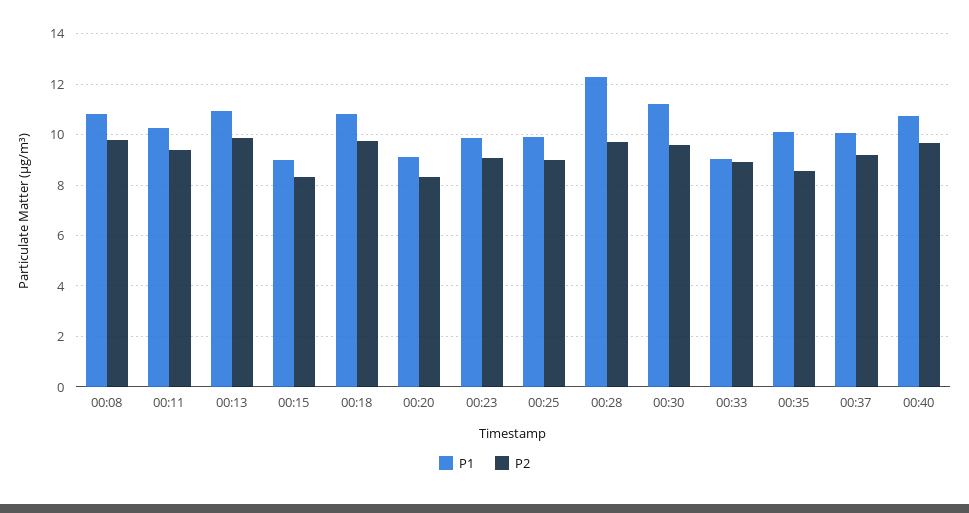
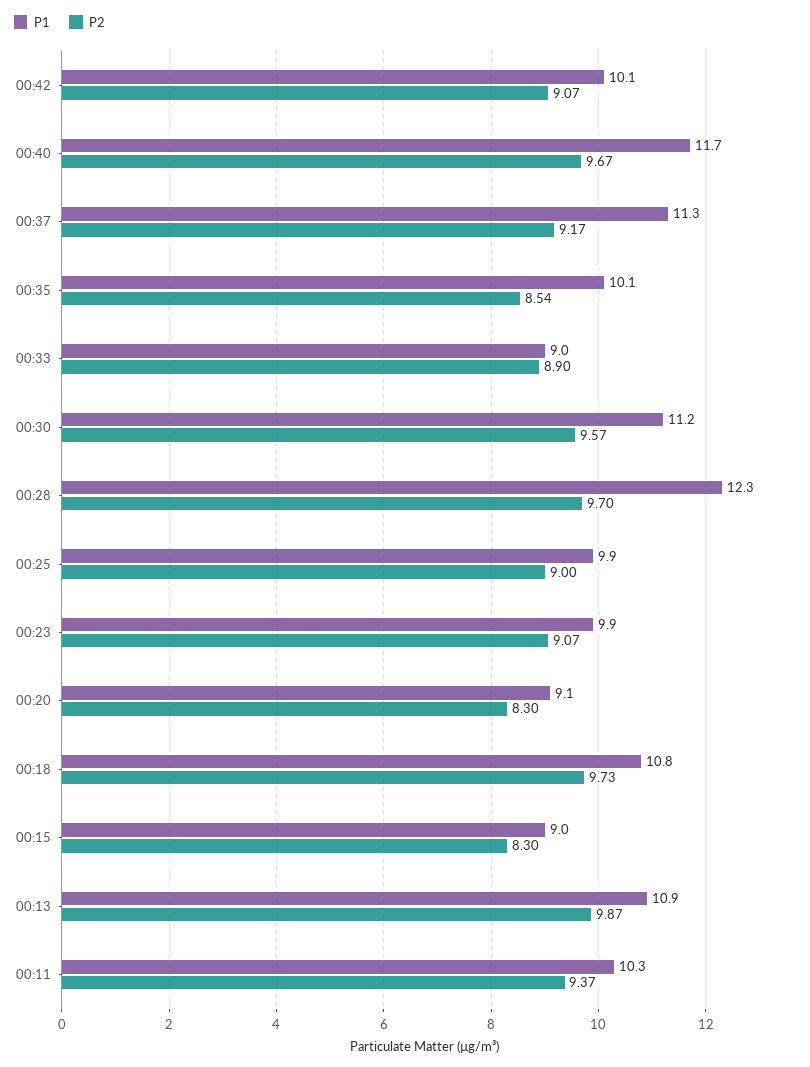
P1, 00:08: 10.75 -> none
P2, 00:08: 9.75 -> none
P1, 00:37: 10 -> 11.3
P1, 00:40: 10.75 -> 11.7
P1, 00:42: none -> 10.1
P2, 00:42: none -> 9.07

